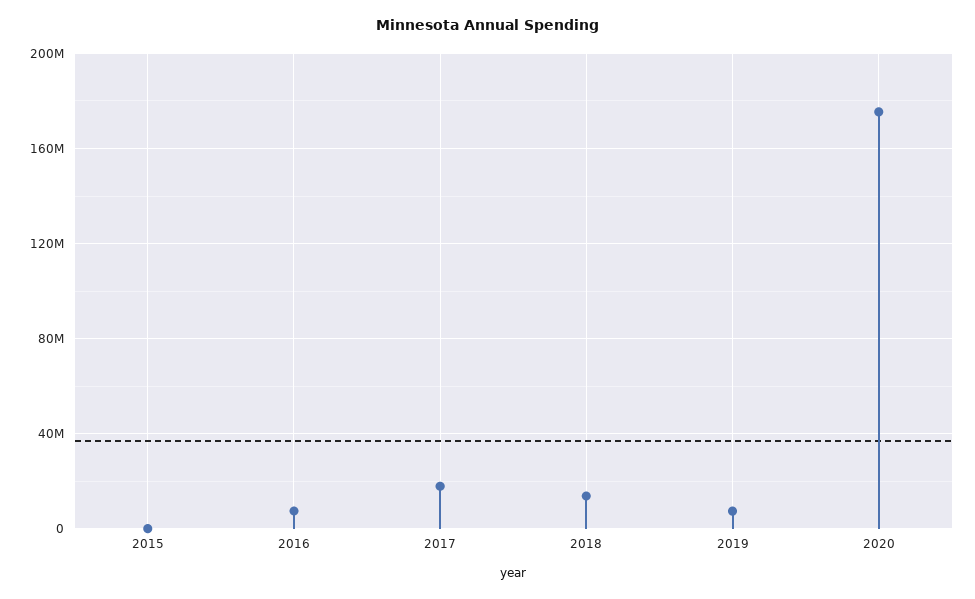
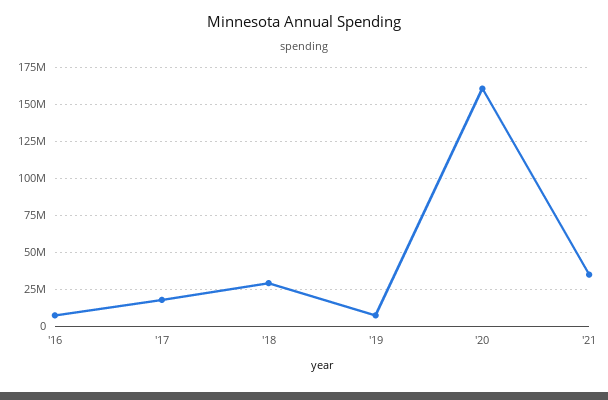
2015: 0 -> none
2018: 15000000 -> 30000000
2020: 175000000 -> 160000000
'21: none -> 35000000

